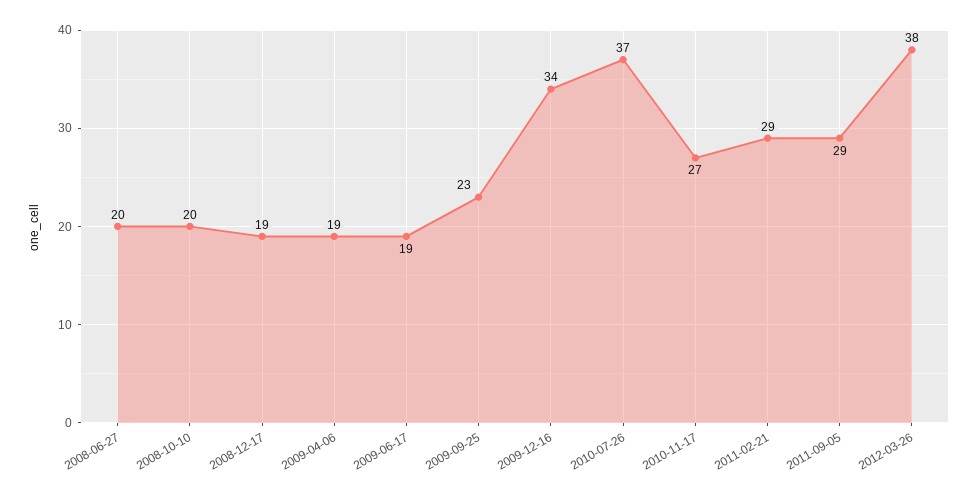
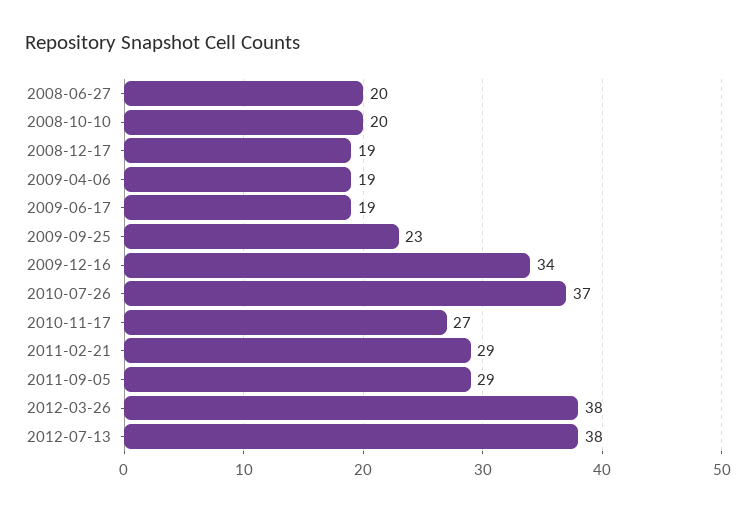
2012-07-13: none -> 38

